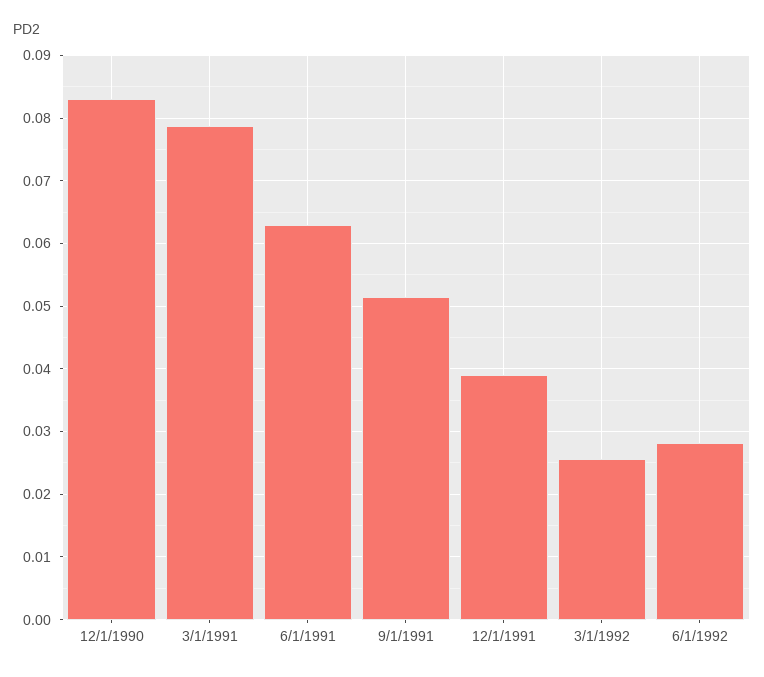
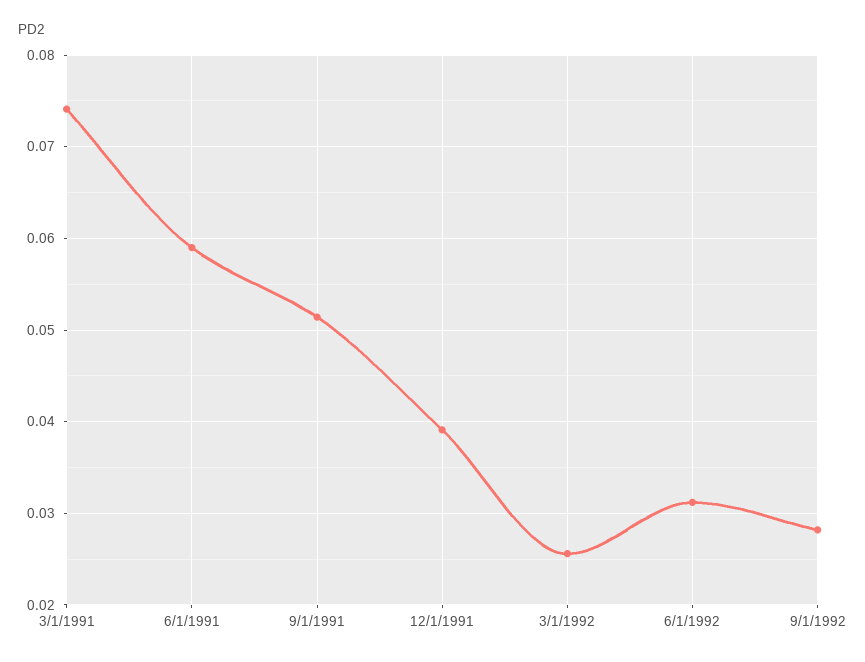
12/1/1990: 0.083 -> none
3/1/1991: 0.079 -> 0.074
6/1/1991: 0.063 -> 0.059
6/1/1992: 0.028 -> 0.031
9/1/1992: none -> 0.028

